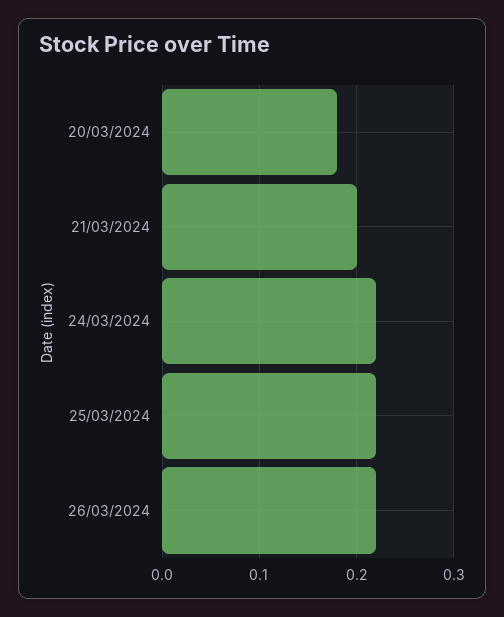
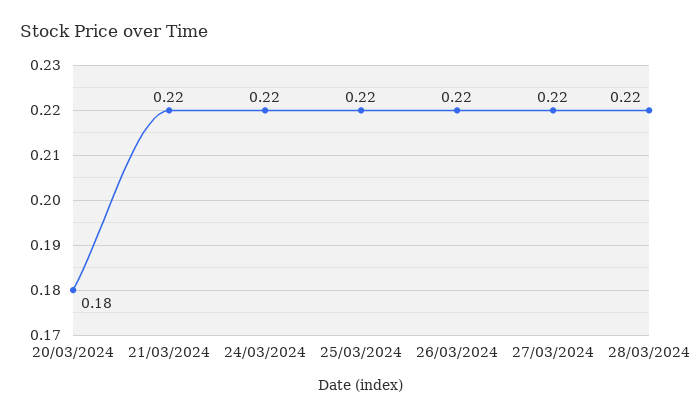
21/03/2024: 0.2 -> 0.22
27/03/2024: none -> 0.22
28/03/2024: none -> 0.22

